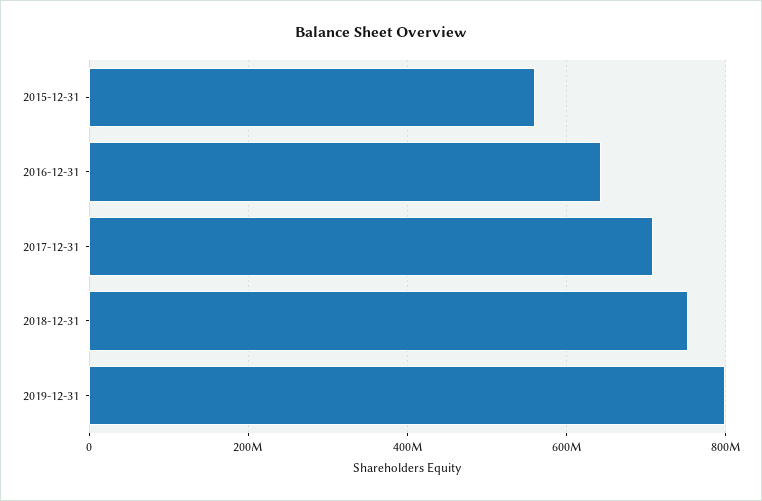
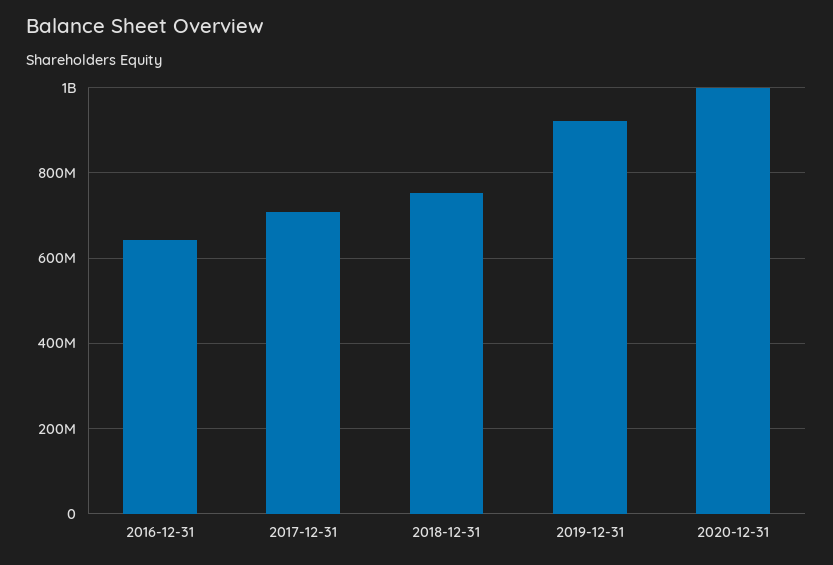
2015-12-31: 560000000 -> none
2019-12-31: 800000000 -> 920000000
2020-12-31: none -> 1000000000

